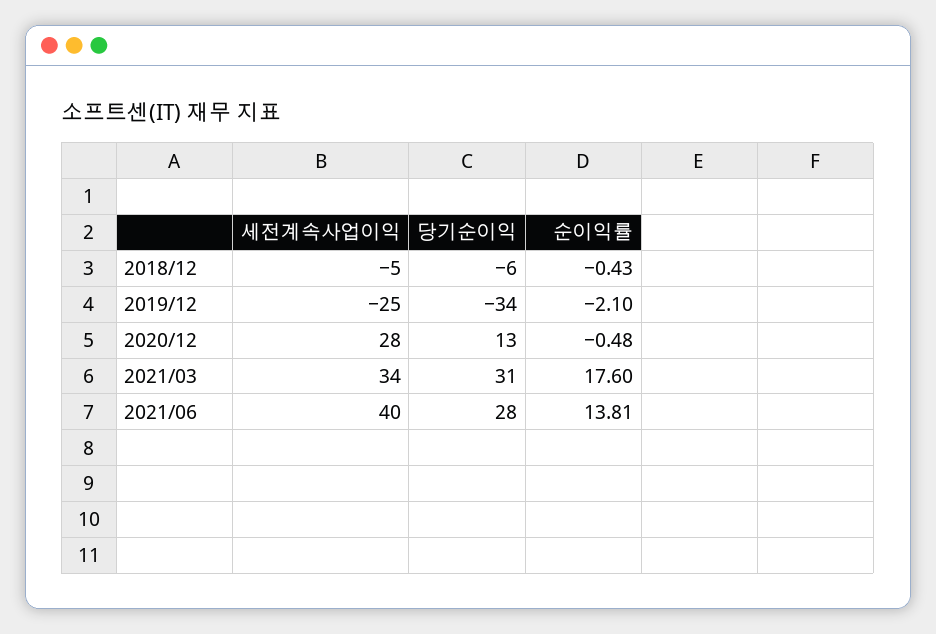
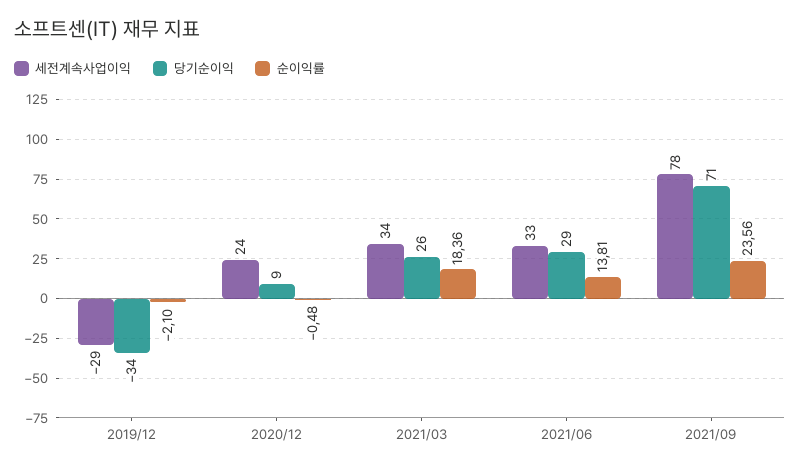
세전계속사업이익, 2018/12: -5 -> none
당기순이익, 2018/12: -6 -> none
순이익률, 2018/12: -0.43 -> none
세전계속사업이익, 2019/12: -25 -> -29
세전계속사업이익, 2020/12: 28 -> 24
당기순이익, 2020/12: 13 -> 9
당기순이익, 2021/03: 31 -> 26
순이익률, 2021/03: 17.6 -> 18.36
세전계속사업이익, 2021/06: 40 -> 33
당기순이익, 2021/06: 28 -> 29
세전계속사업이익, 2021/09: none -> 78
당기순이익, 2021/09: none -> 71
순이익률, 2021/09: none -> 23.56

